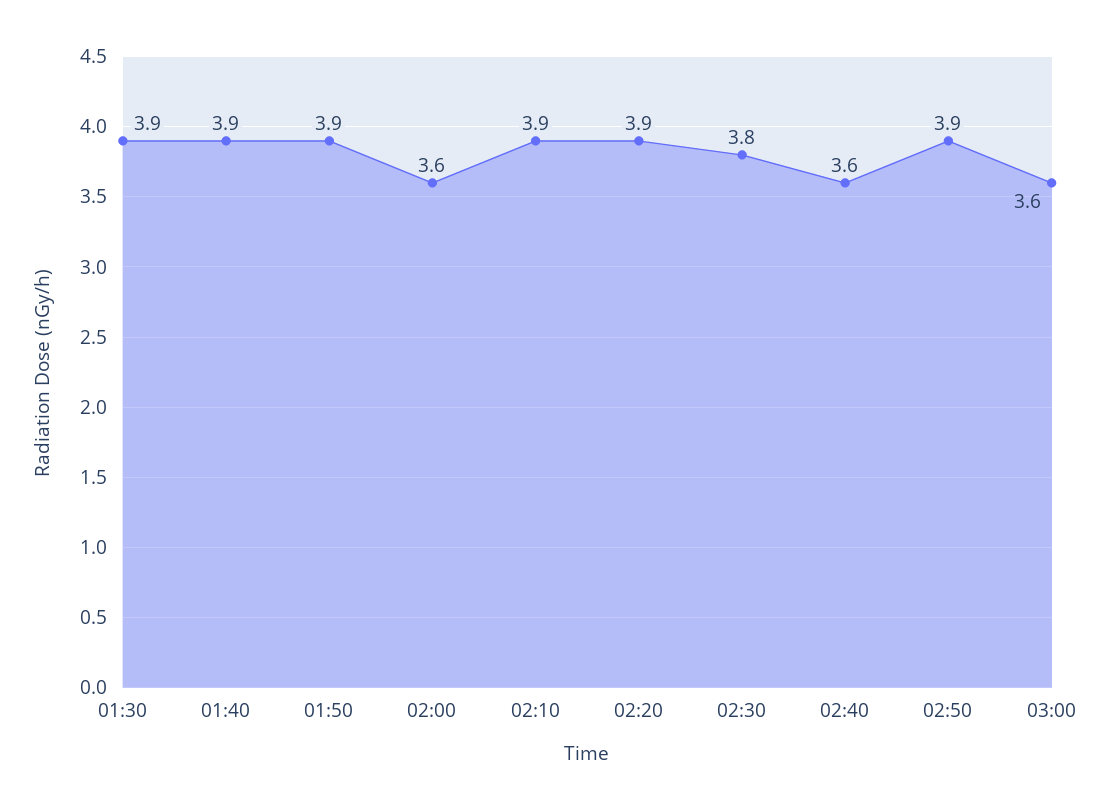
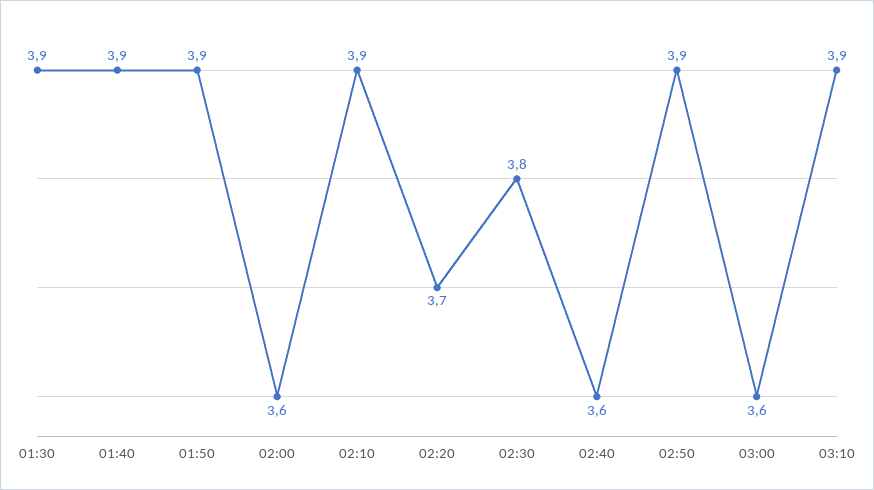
02:20: 3.9 -> 3.7
03:10: none -> 3.9

